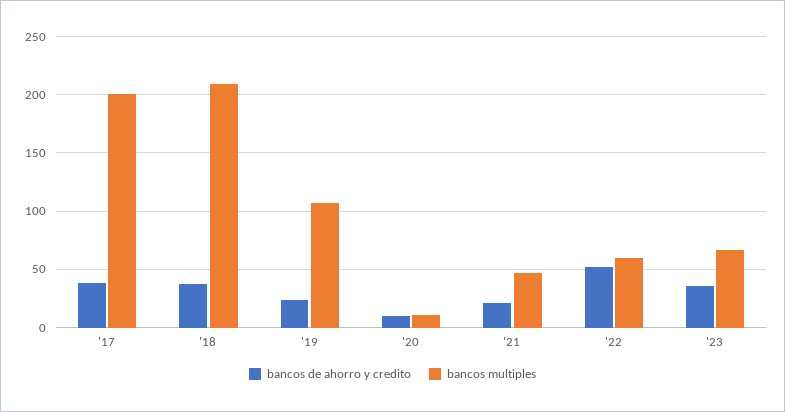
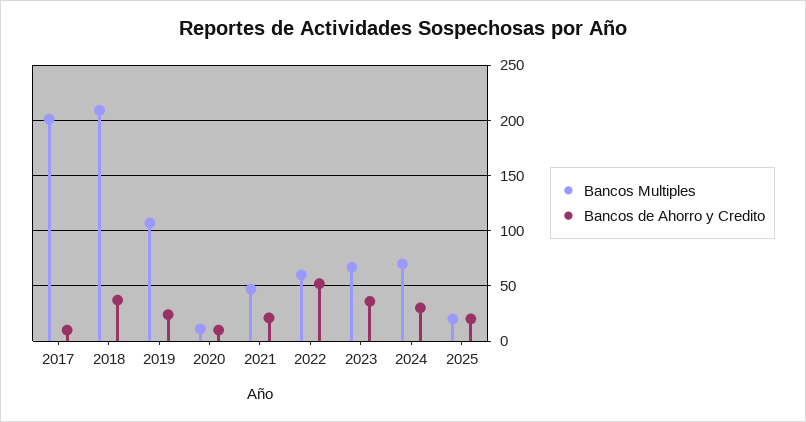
bancos de ahorro y credito, '17: 40 -> 10
bancos multiples, 2024: none -> 70
bancos de ahorro y credito, 2024: none -> 30
bancos multiples, 2025: none -> 20
bancos de ahorro y credito, 2025: none -> 20

